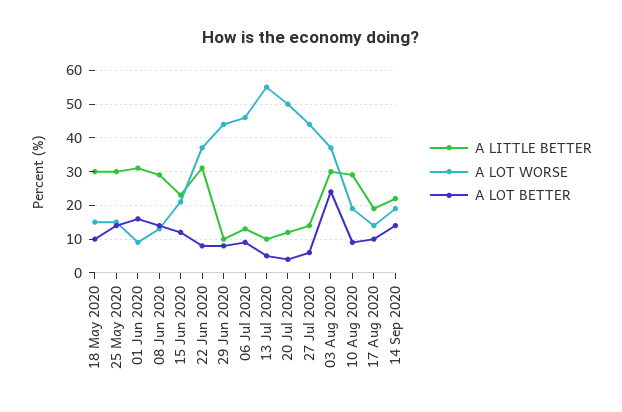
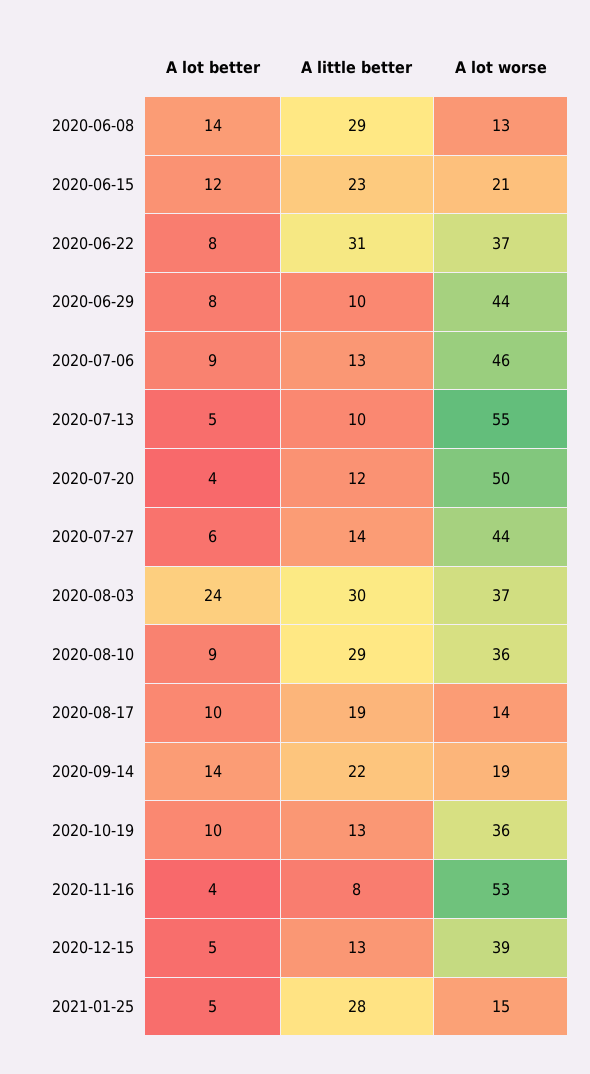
A LITTLE BETTER, 18 May 2020: 30 -> none
A LOT WORSE, 18 May 2020: 15 -> none
A LOT BETTER, 18 May 2020: 10 -> none
A LITTLE BETTER, 25 May 2020: 30 -> none
A LOT WORSE, 25 May 2020: 15 -> none
A LOT BETTER, 25 May 2020: 15 -> none
A LITTLE BETTER, 01 Jun 2020: 30 -> none
A LOT WORSE, 01 Jun 2020: 10 -> none
A LOT BETTER, 01 Jun 2020: 15 -> none
A LOT WORSE, 10 Aug 2020: 20 -> 36
A LOT BETTER, 2020-10-19: none -> 10
A LITTLE BETTER, 2020-10-19: none -> 13
A LOT WORSE, 2020-10-19: none -> 36
A LOT BETTER, 2020-11-16: none -> 4
A LITTLE BETTER, 2020-11-16: none -> 8
A LOT WORSE, 2020-11-16: none -> 53
A LOT BETTER, 2020-12-15: none -> 5
A LITTLE BETTER, 2020-12-15: none -> 13
A LOT WORSE, 2020-12-15: none -> 39
A LOT BETTER, 2021-01-25: none -> 5
A LITTLE BETTER, 2021-01-25: none -> 28
A LOT WORSE, 2021-01-25: none -> 15

